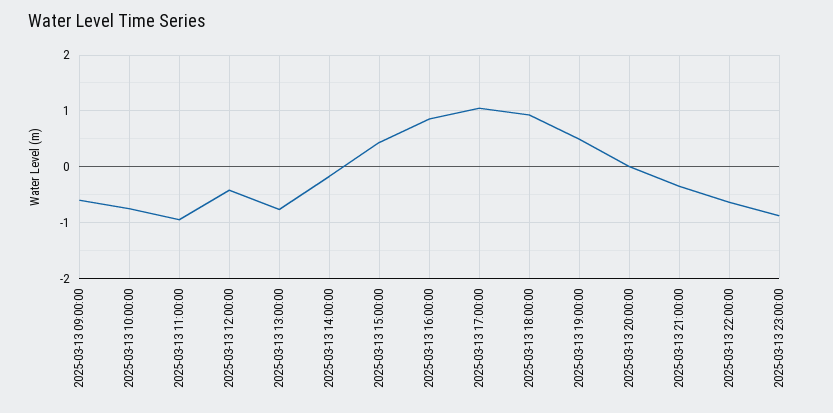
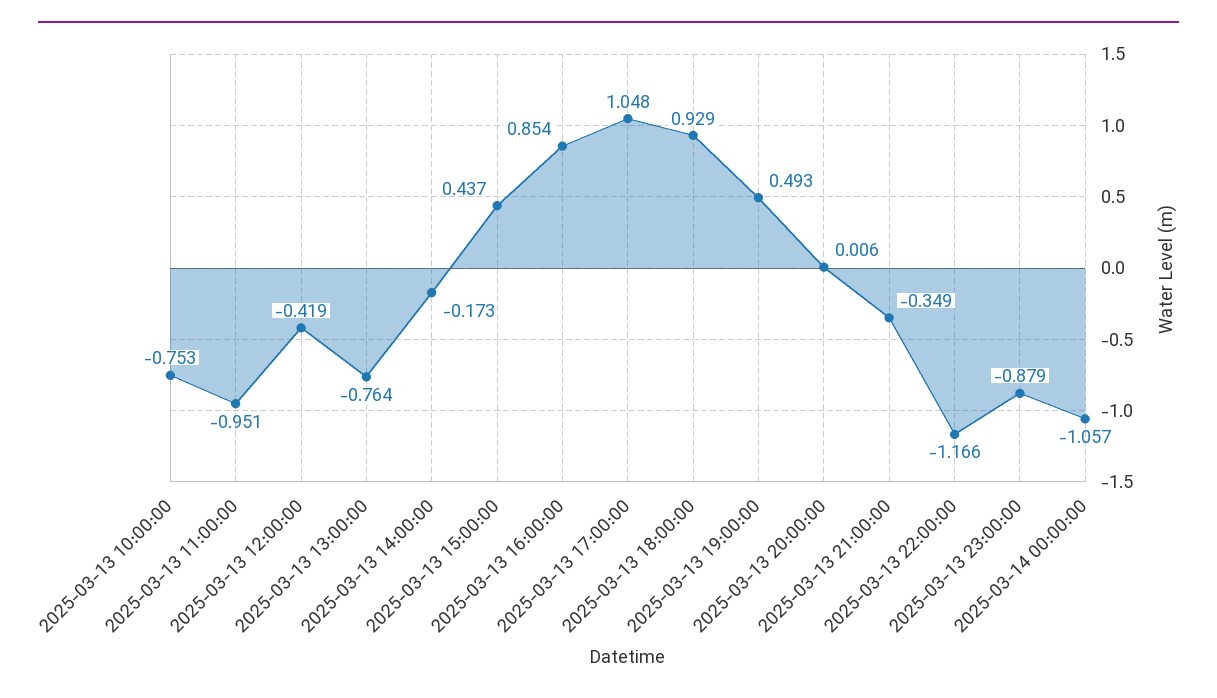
2025-03-13 09:00:00: -0.6 -> none
2025-03-13 22:00:00: -0.6 -> -1.166
2025-03-14 00:00:00: none -> -1.057

